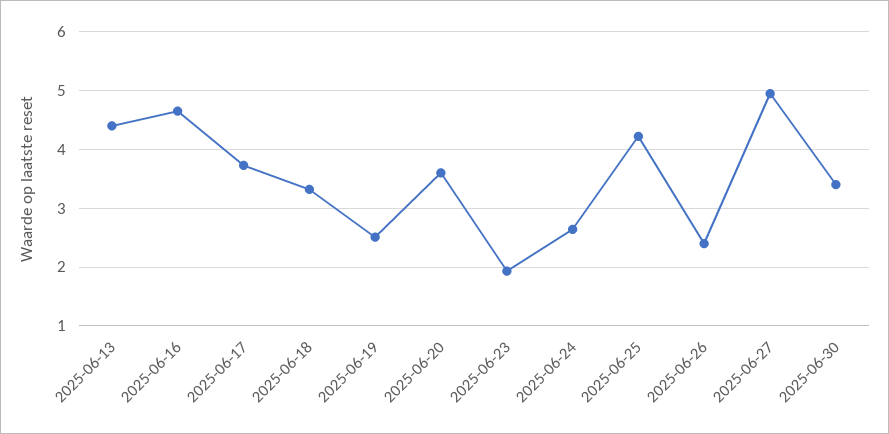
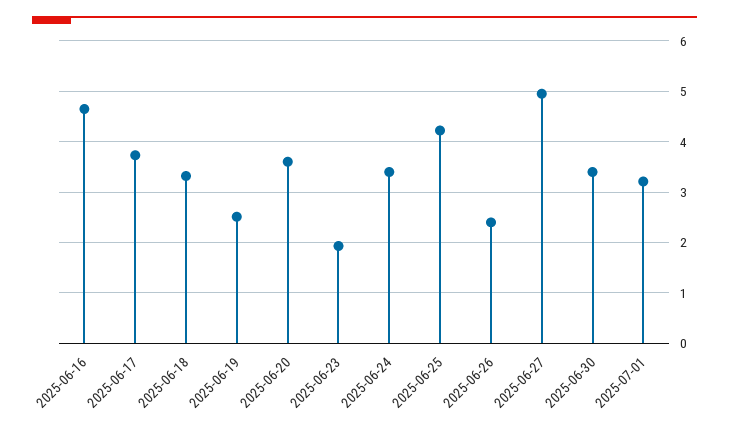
2025-06-13: 4.4 -> none
2025-06-24: 2.6 -> 3.4
2025-07-01: none -> 3.2

